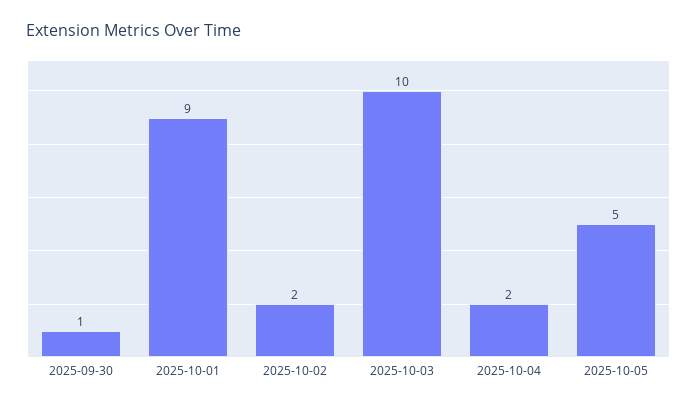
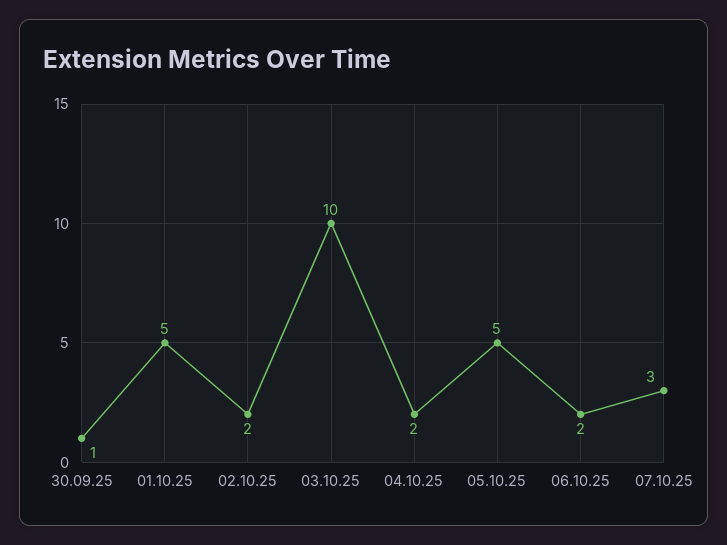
2025-10-01: 9 -> 5
06.10.25: none -> 2
07.10.25: none -> 3

